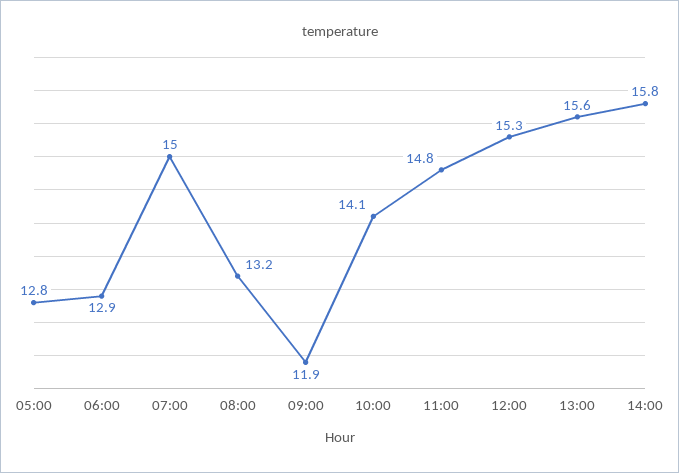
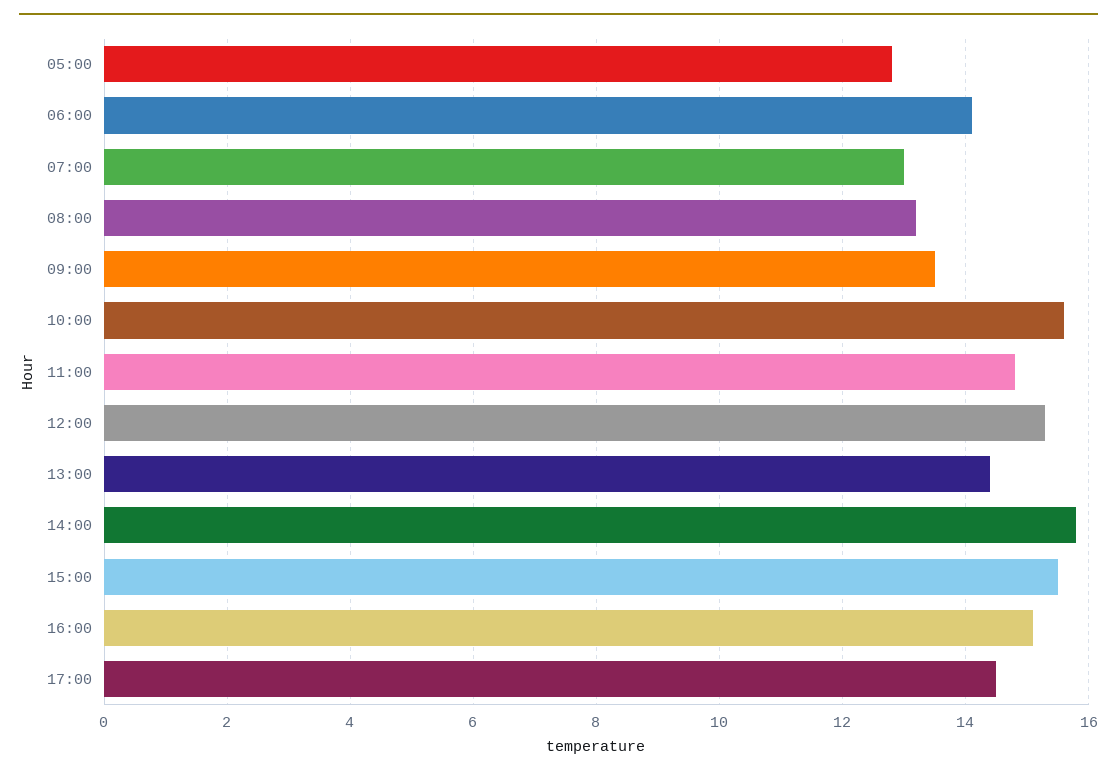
06:00: 12.9 -> 14
07:00: 15 -> 13
09:00: 11.9 -> 13.5
10:00: 14.1 -> 15.5
13:00: 15.6 -> 14.5
15:00: none -> 15.5
16:00: none -> 15
17:00: none -> 14.5

